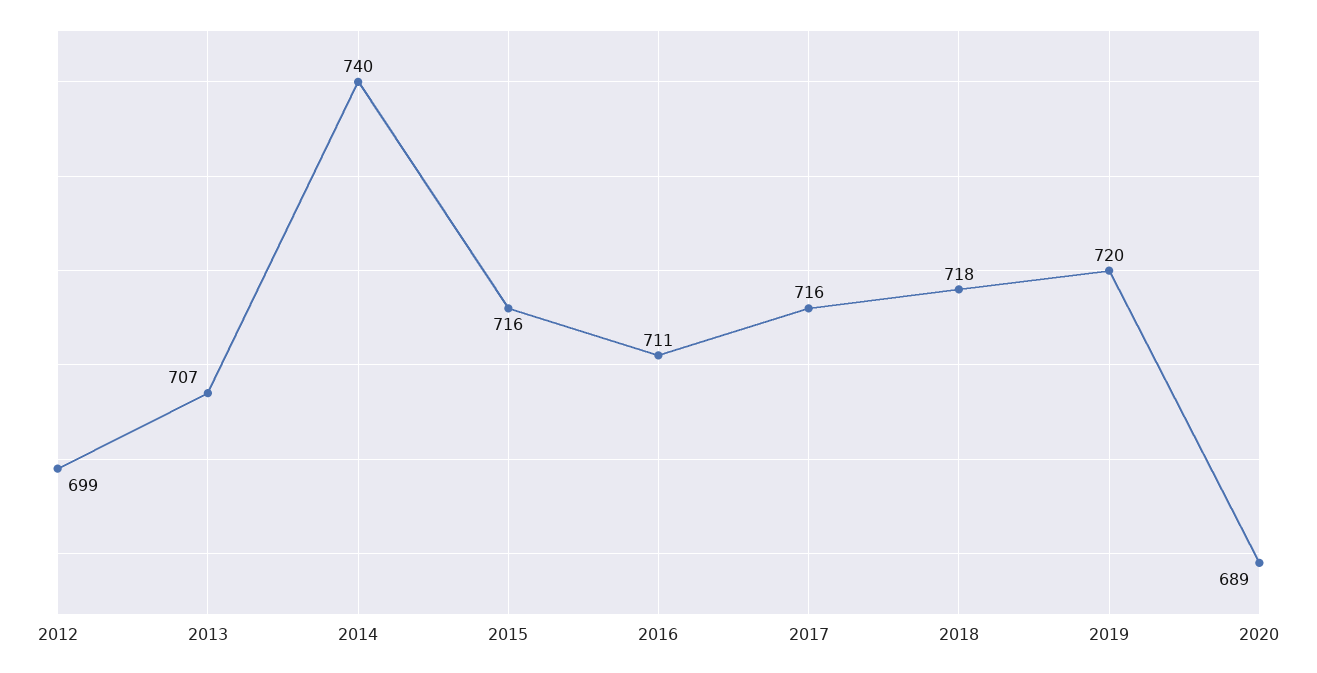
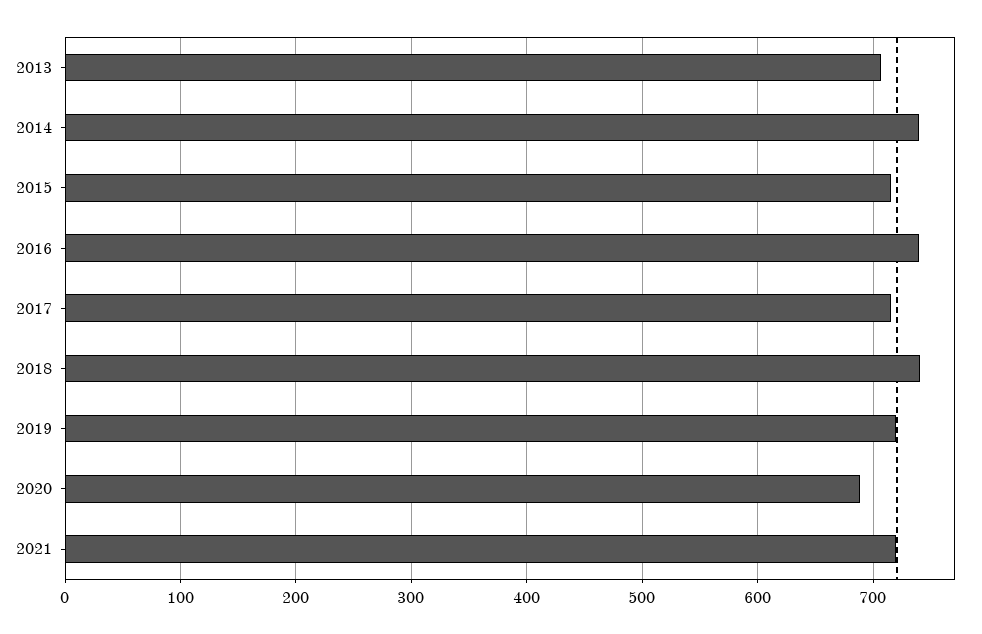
2012: 699 -> none
2016: 711 -> 740
2018: 718 -> 740
2021: none -> 720

